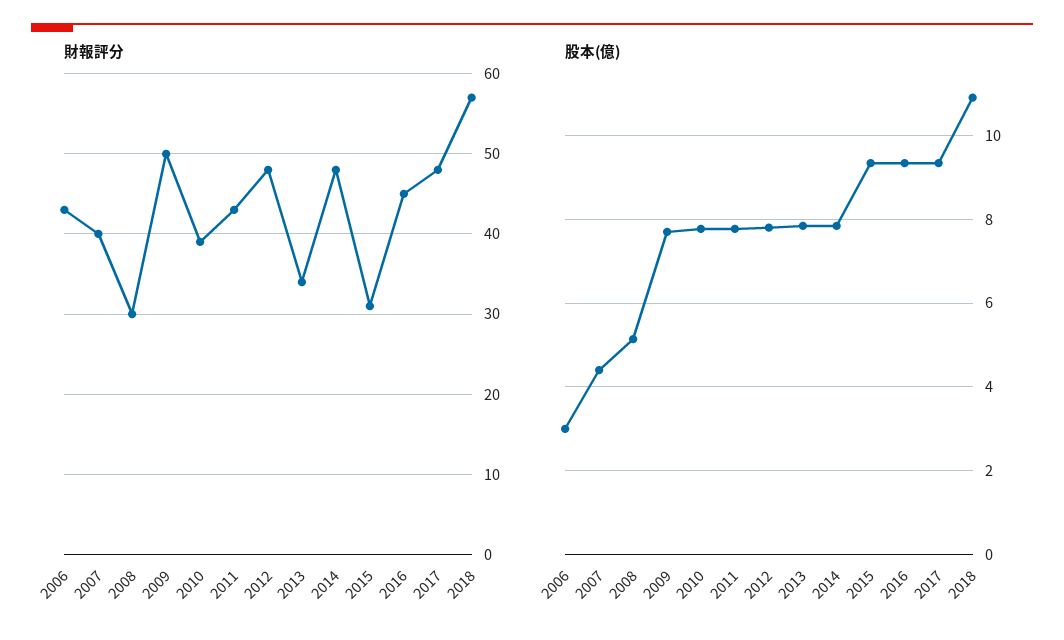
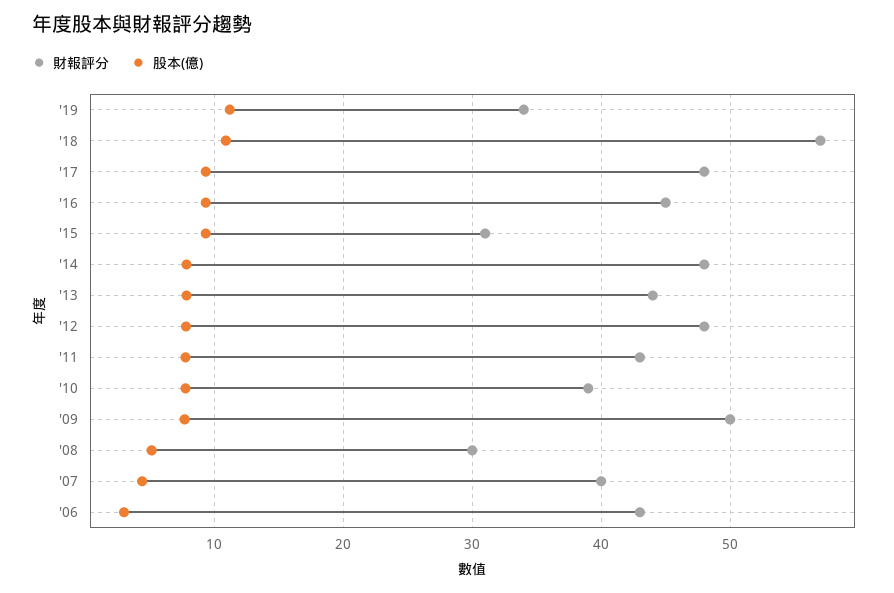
財報評分, 2013: 34 -> 44
財報評分, '19: none -> 34
股本(億), '19: none -> 11

